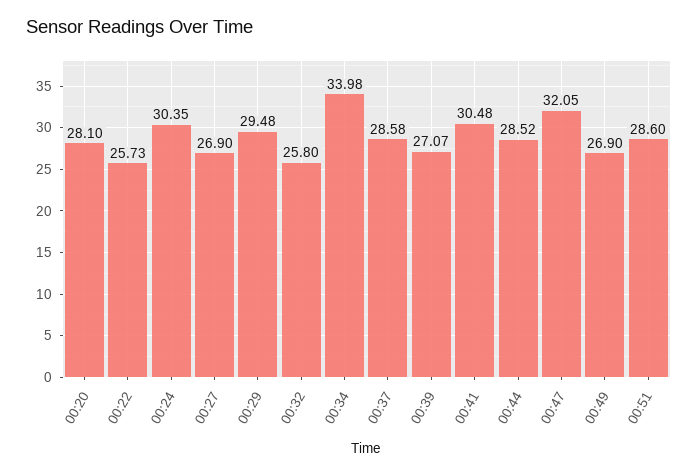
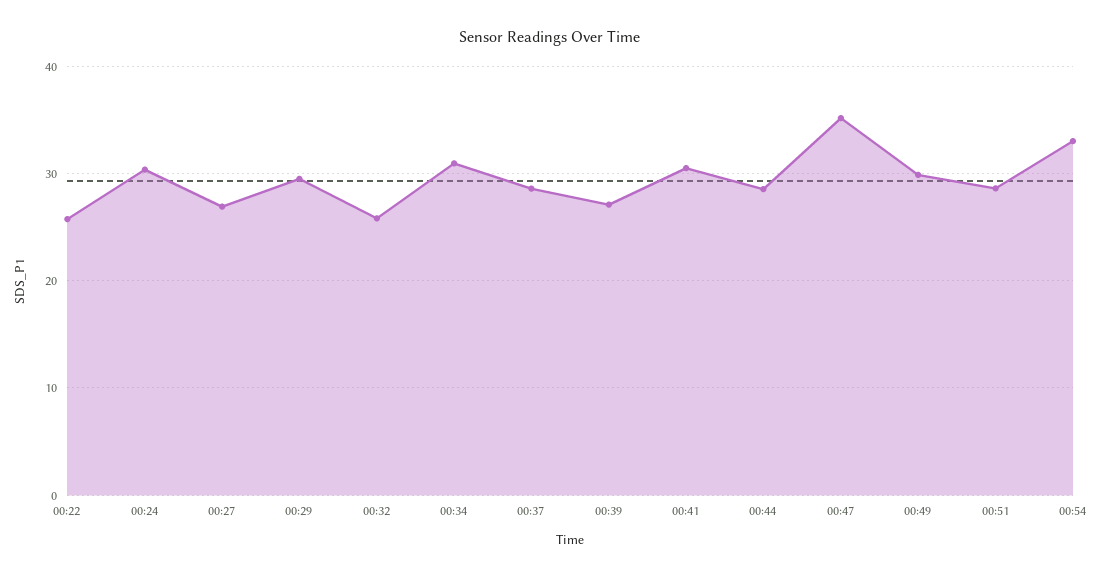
00:20: 28.1 -> none
00:34: 33.98 -> 31
00:47: 32.05 -> 35
00:49: 26.9 -> 30
00:54: none -> 33

